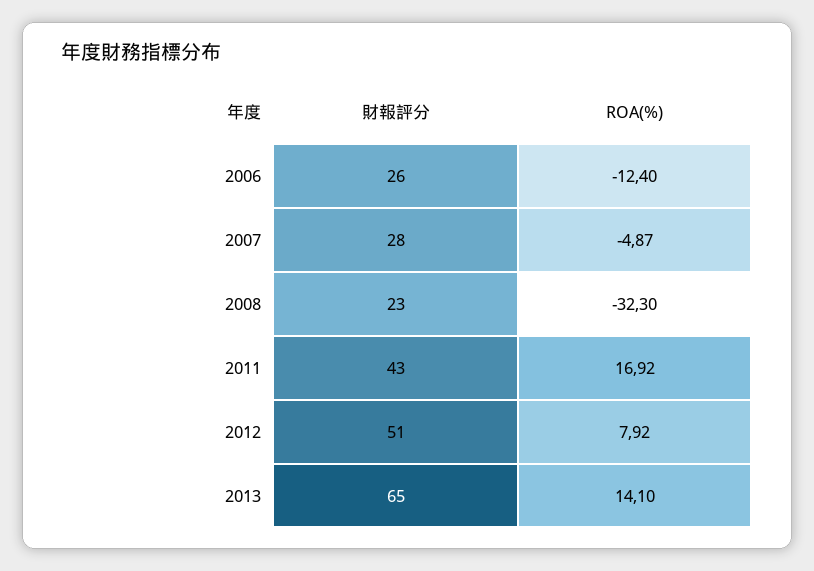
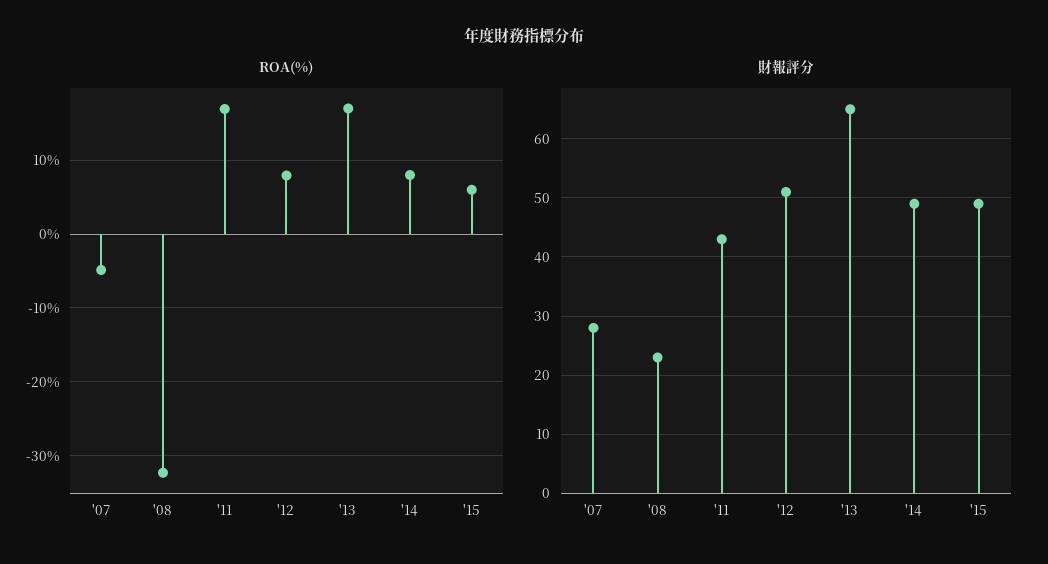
財報評分, 2006: 26 -> none
ROA(%), 2006: -12.4 -> none
ROA(%), 2013: 14.1 -> 17
ROA(%), '14: none -> 8
ROA(%), '15: none -> 6
財報評分, '14: none -> 50
財報評分, '15: none -> 50

